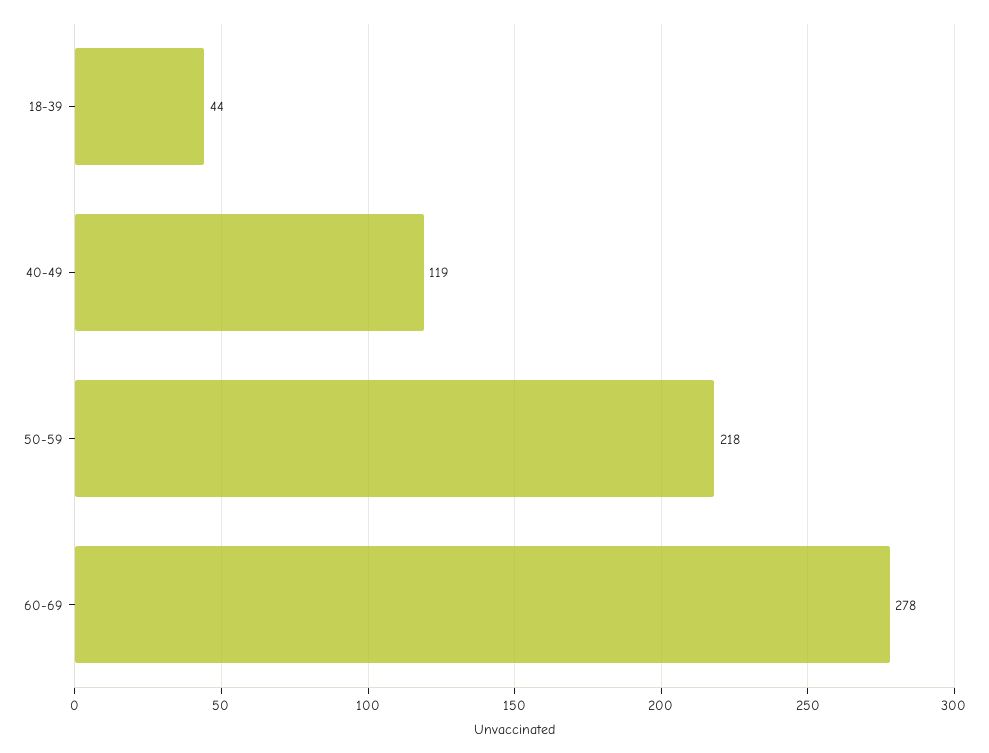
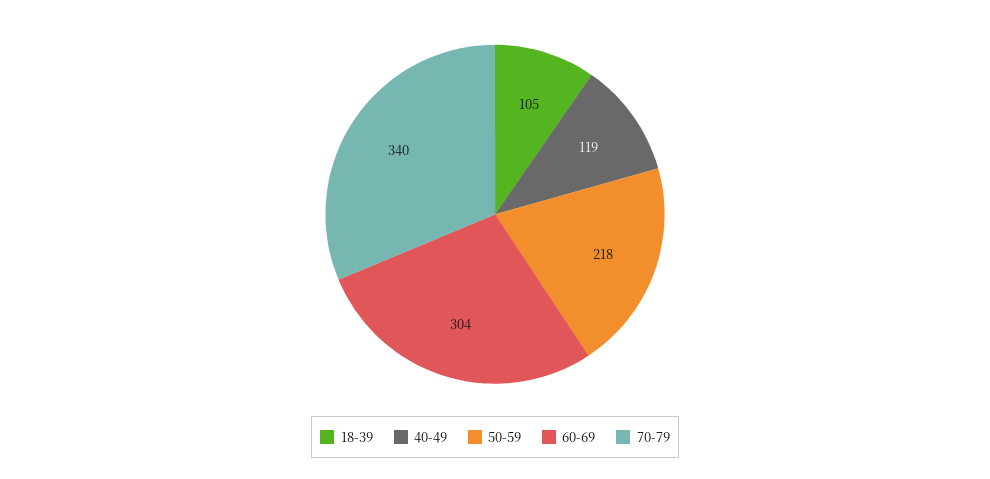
18-39: 44 -> 105
60-69: 278 -> 304
70-79: none -> 340

